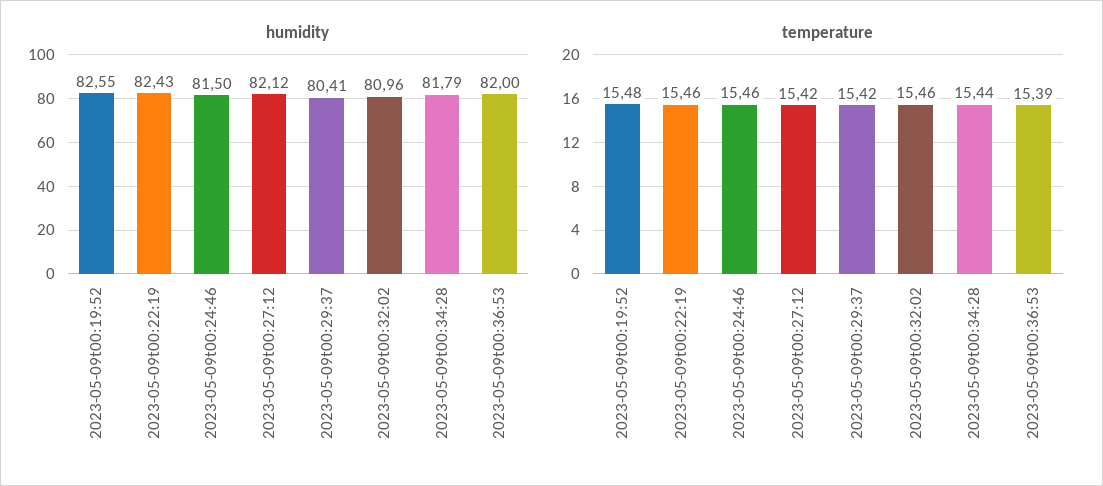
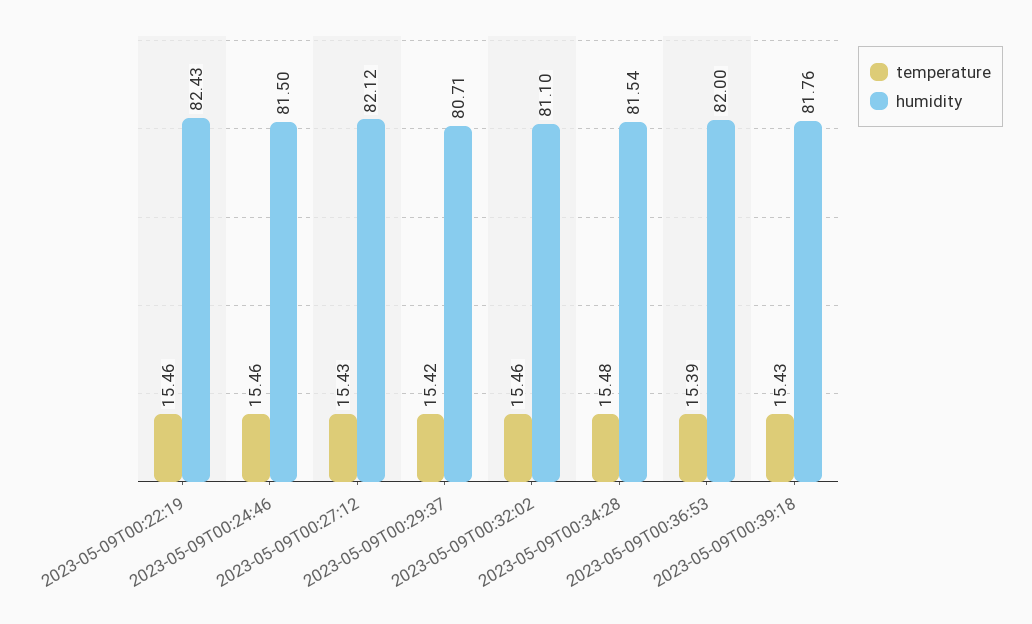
humidity, 2023-05-09t00:19:52: 82.55 -> none
humidity, 2023-05-09t00:29:37: 80.41 -> 80.71
humidity, 2023-05-09t00:32:02: 80.96 -> 81.1
humidity, 2023-05-09t00:34:28: 81.79 -> 81.54
temperature, 2023-05-09t00:19:52: 15.48 -> none
temperature, 2023-05-09t00:27:12: 15.42 -> 15.43
temperature, 2023-05-09t00:34:28: 15.44 -> 15.48
temperature, 2023-05-09T00:39:18: none -> 15.43
humidity, 2023-05-09T00:39:18: none -> 81.76

